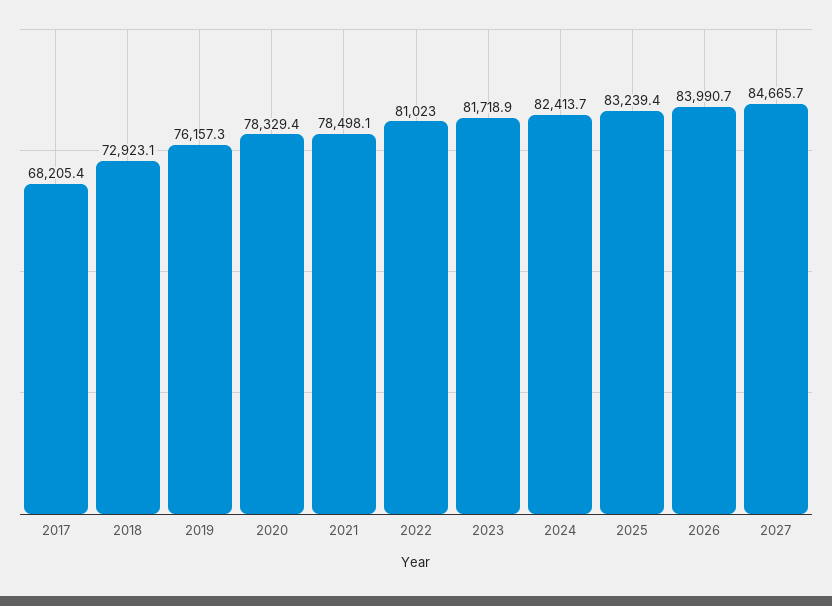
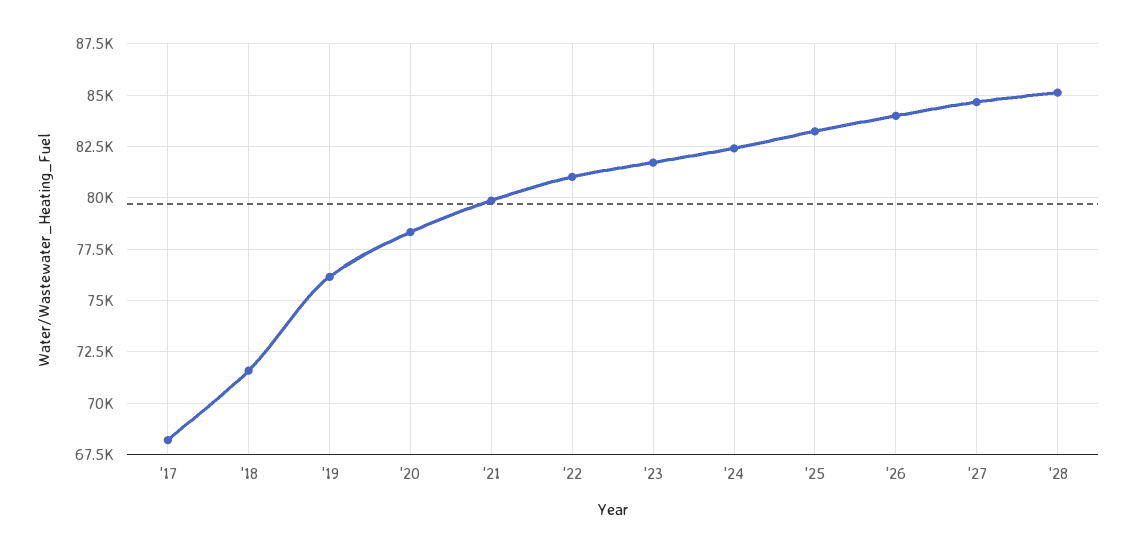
2018: 72923.1 -> 71500
2021: 78498.1 -> 80000
'28: none -> 85000

